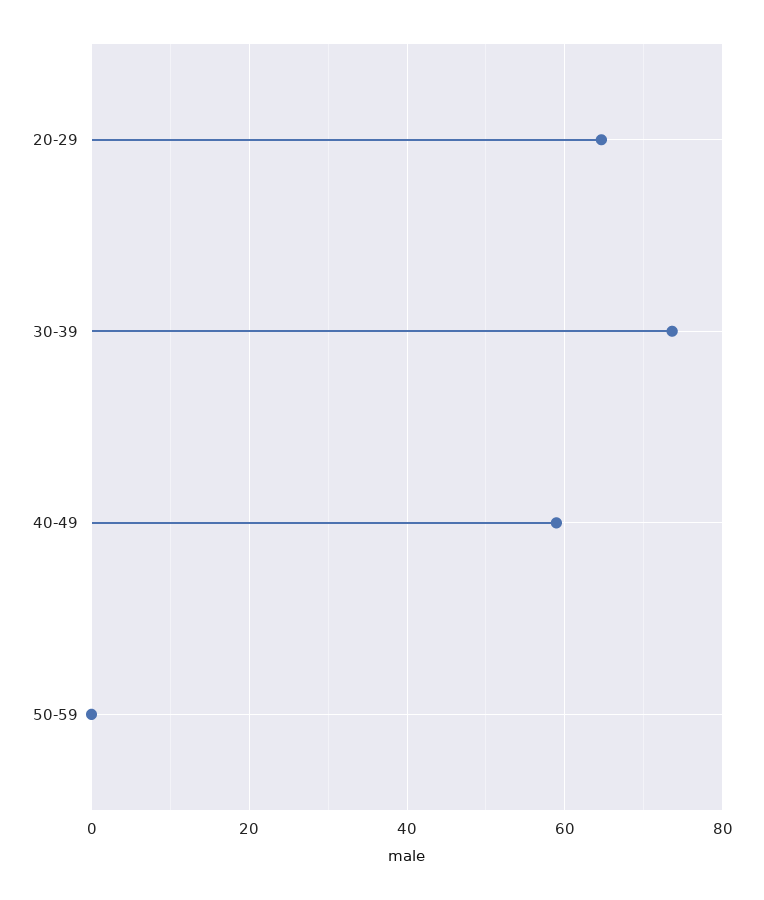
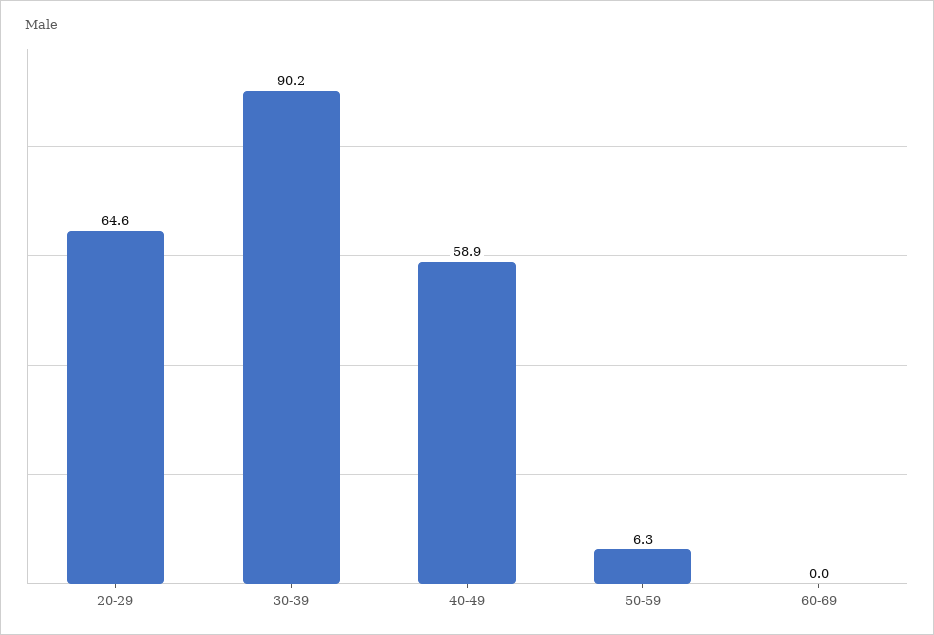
30-39: 74 -> 90.2
50-59: 0 -> 6.3
60-69: none -> 0

